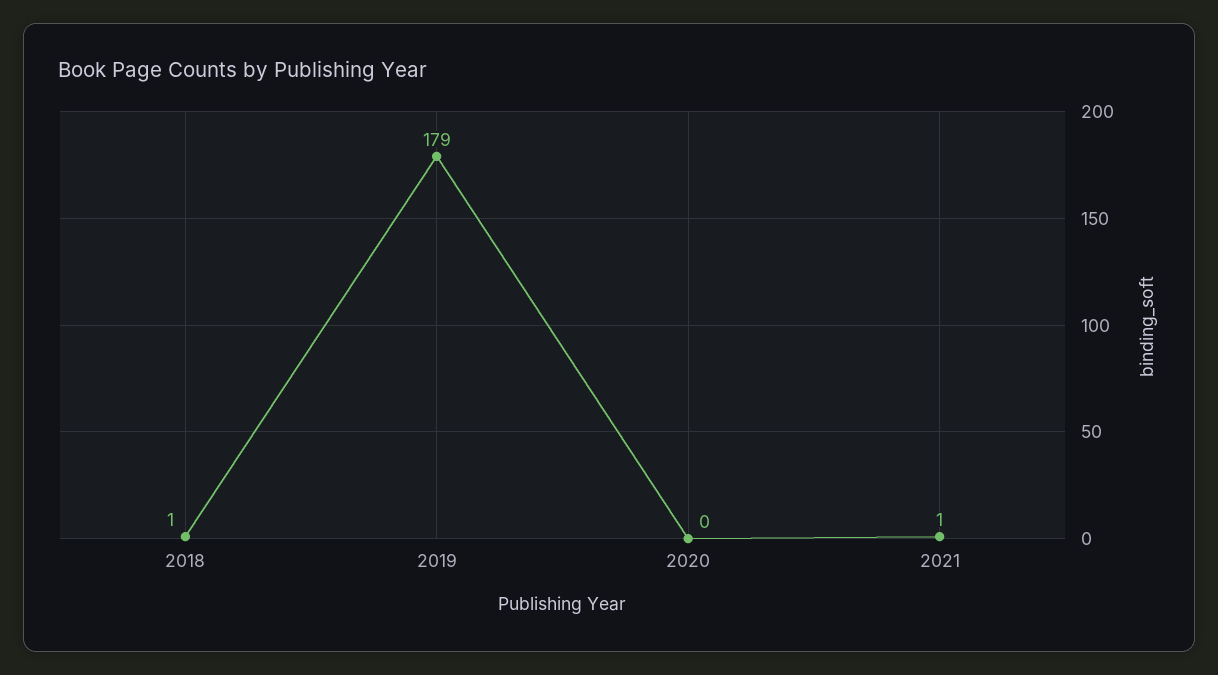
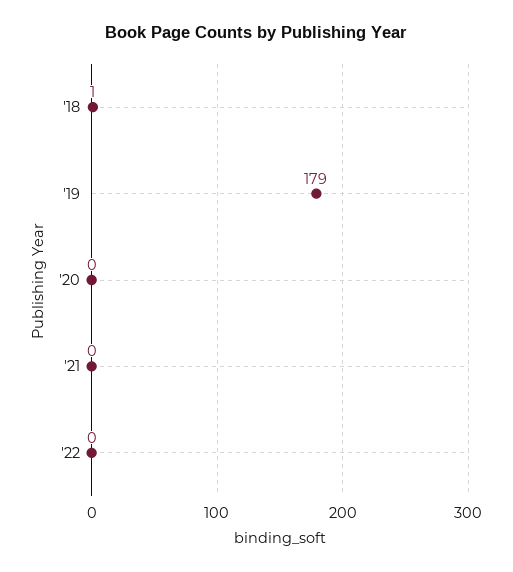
2021: 1 -> 0
'22: none -> 0

